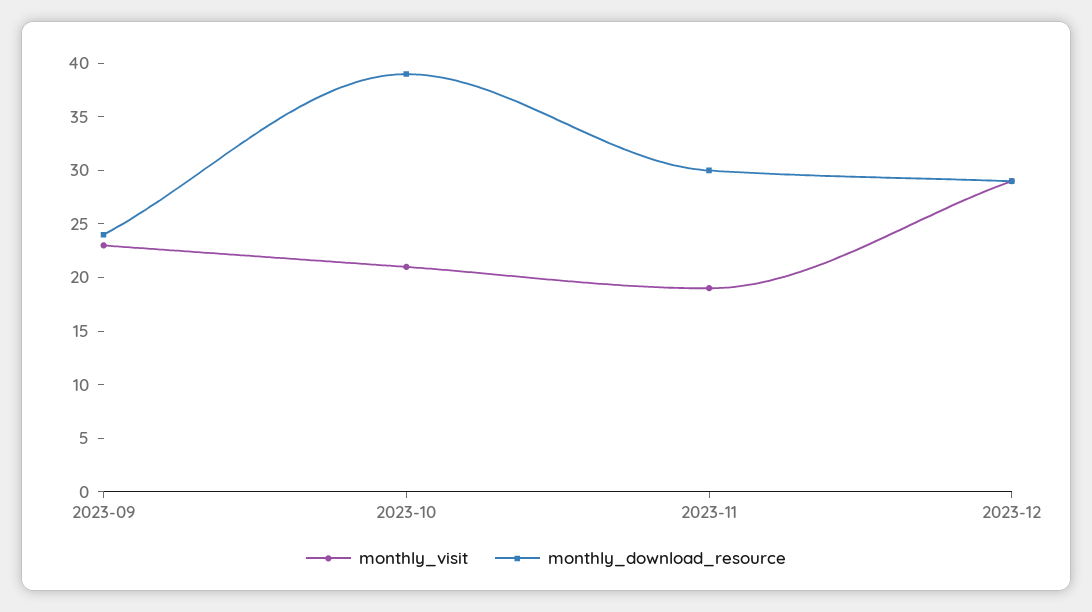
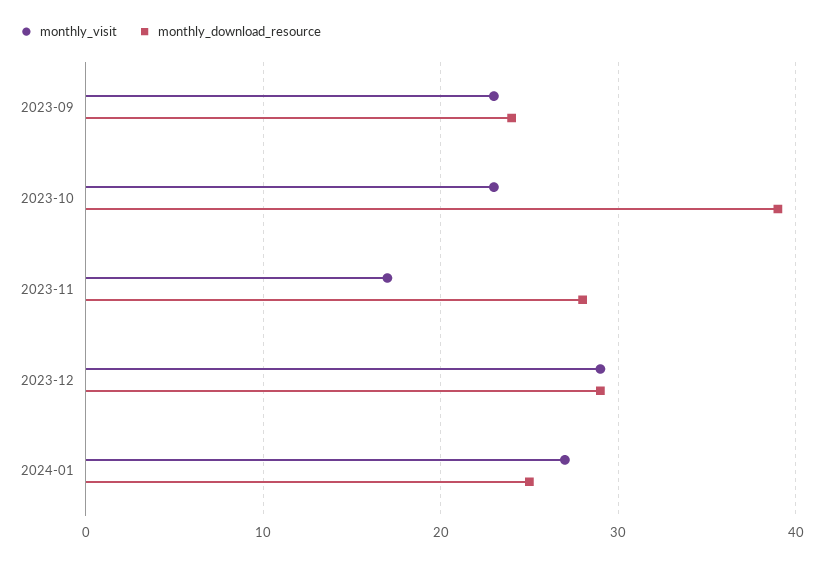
monthly_visit, 2023-10: 21 -> 23
monthly_visit, 2023-11: 19 -> 17
monthly_download_resource, 2023-11: 30 -> 28
monthly_visit, 2024-01: none -> 27
monthly_download_resource, 2024-01: none -> 25

